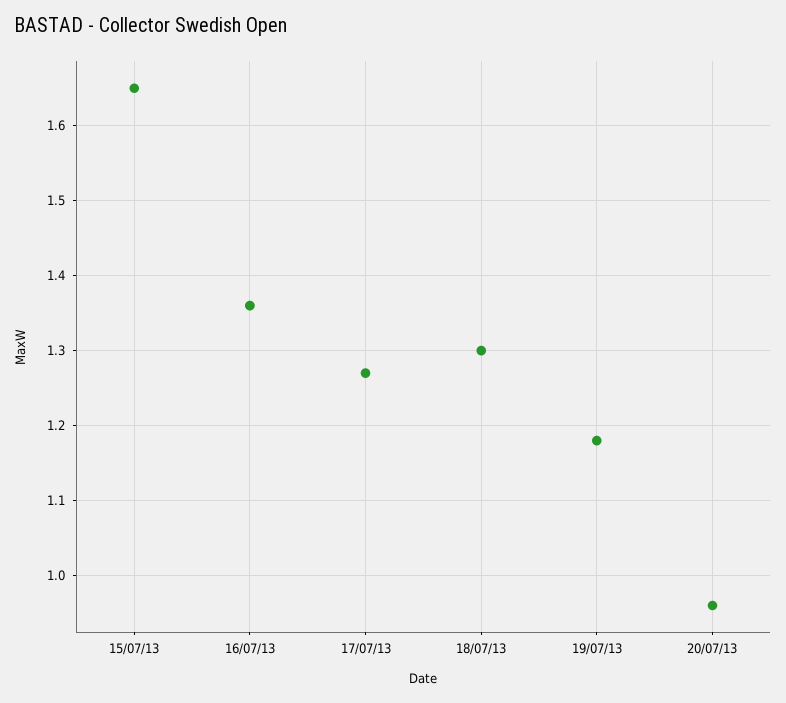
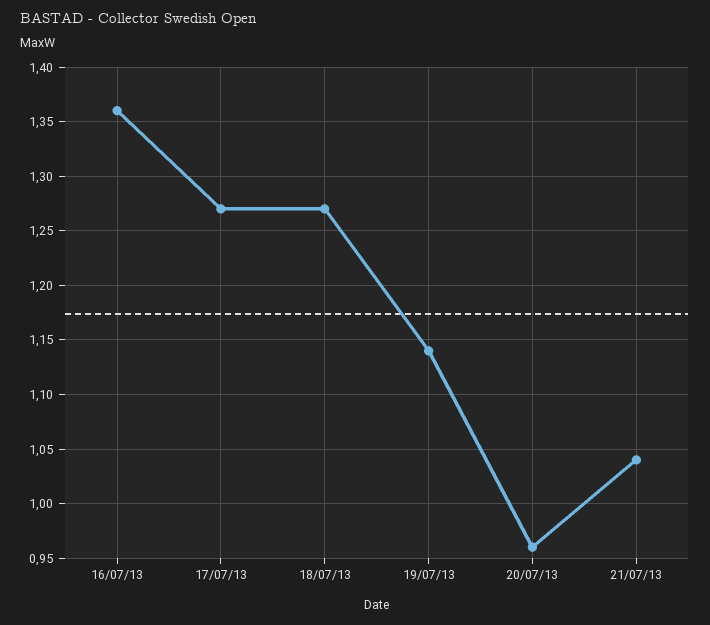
15/07/13: 1.65 -> none
18/07/13: 1.3 -> 1.27
19/07/13: 1.18 -> 1.14
21/07/13: none -> 1.04

